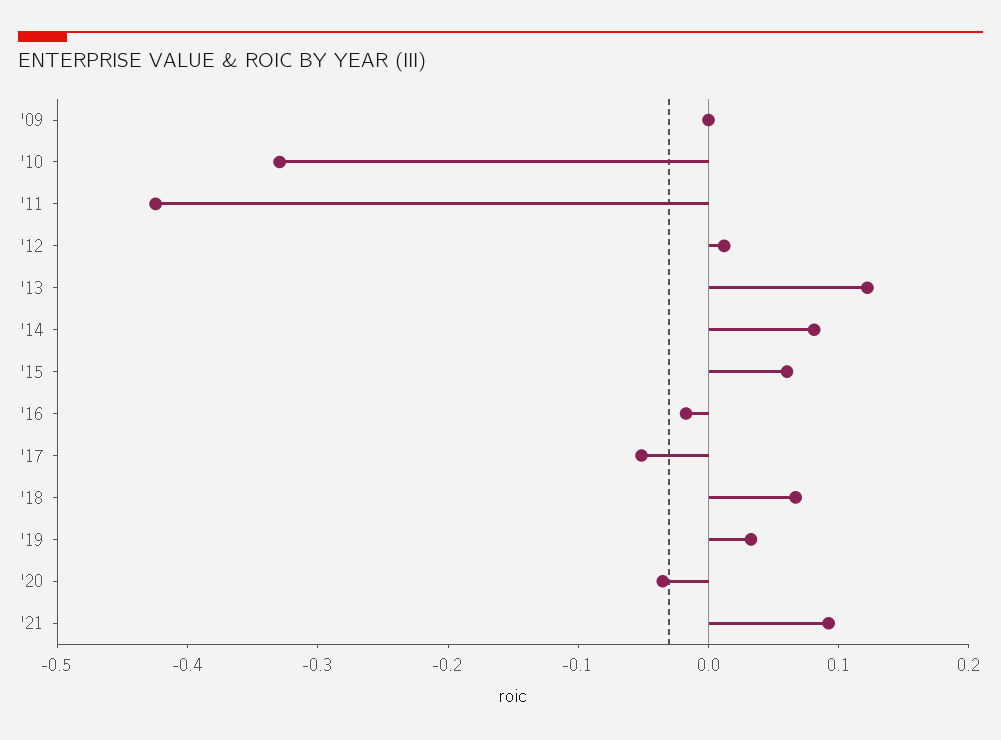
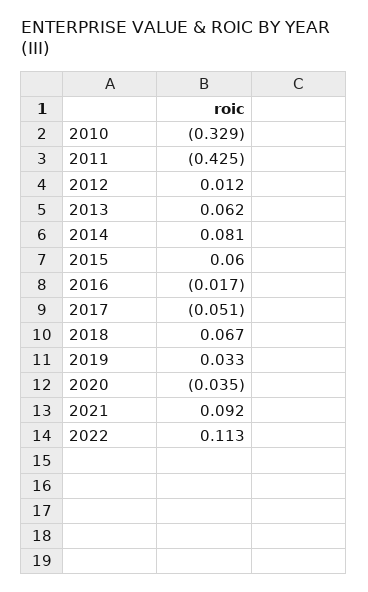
'09: 0 -> none
'13: 0.12 -> 0.062
2022: none -> 0.113

